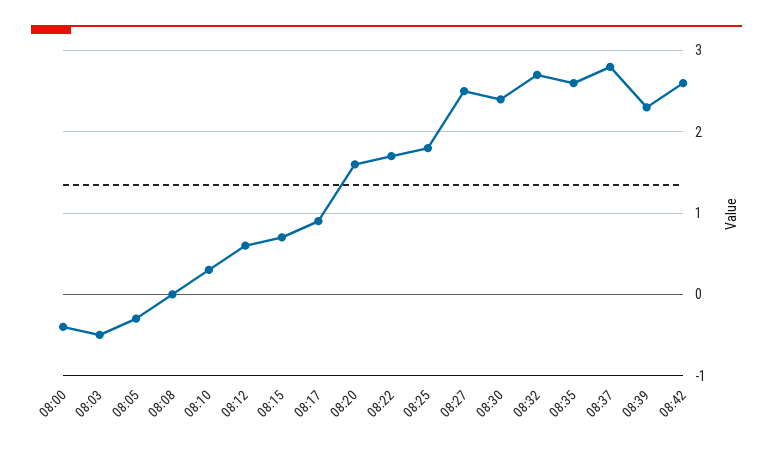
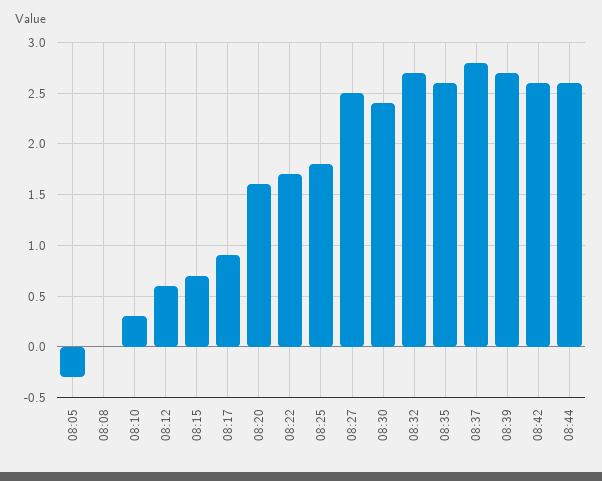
08:00: -0.4 -> none
08:03: -0.5 -> none
08:39: 2.3 -> 2.7
08:44: none -> 2.6

